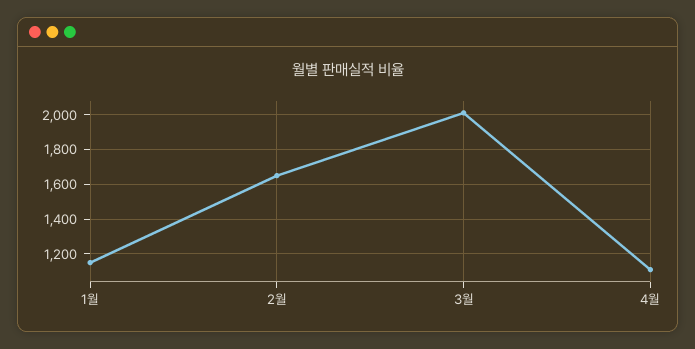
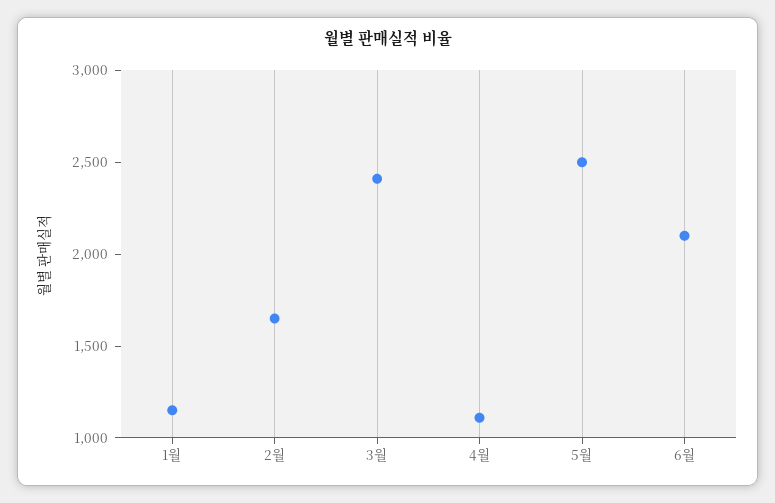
3월: 2000 -> 2400
5월: none -> 2500
6월: none -> 2100

